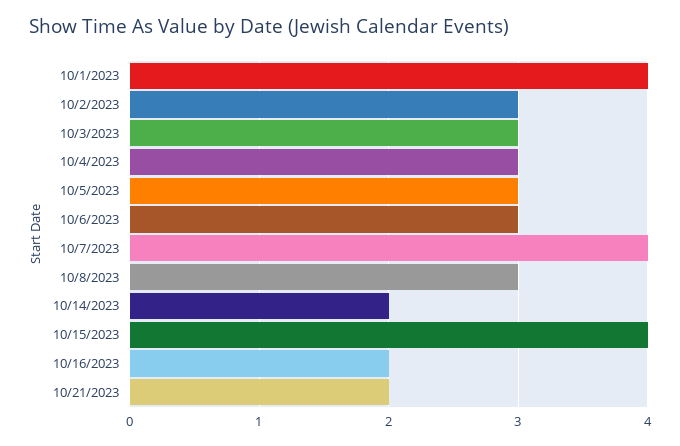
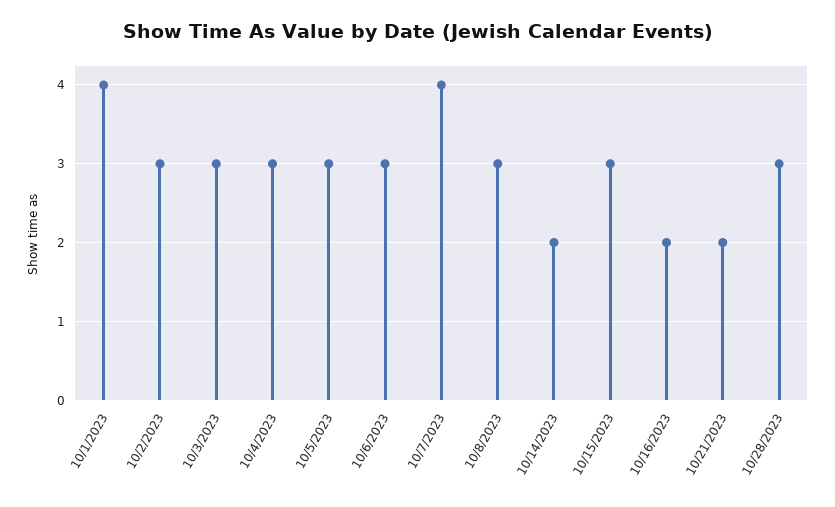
10/15/2023: 4 -> 3
10/28/2023: none -> 3

